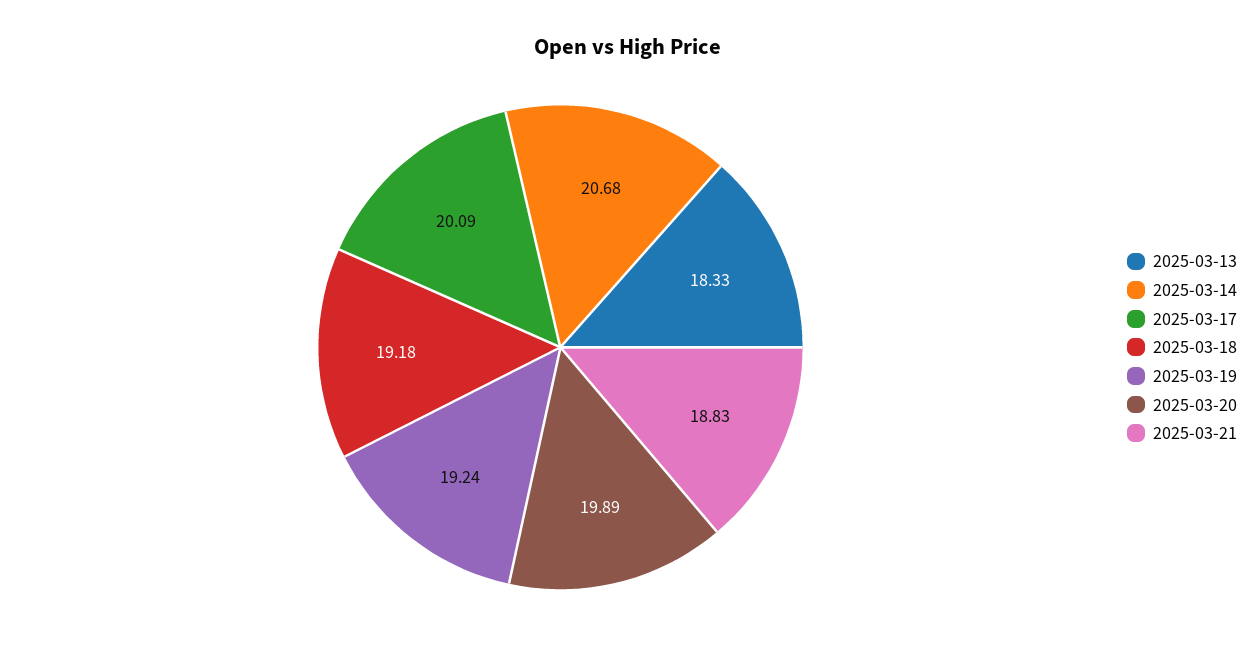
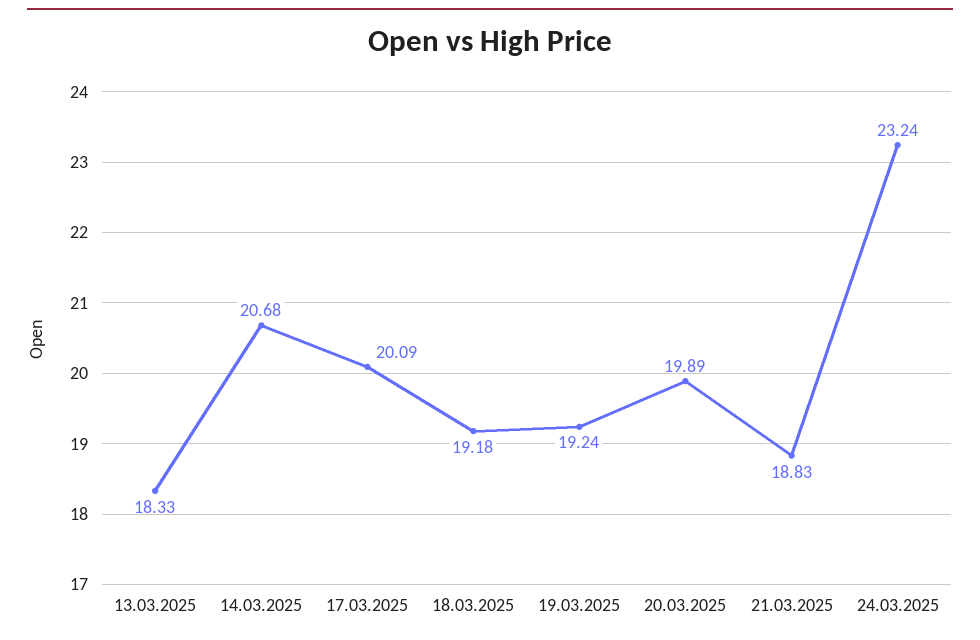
24.03.2025: none -> 23.24

